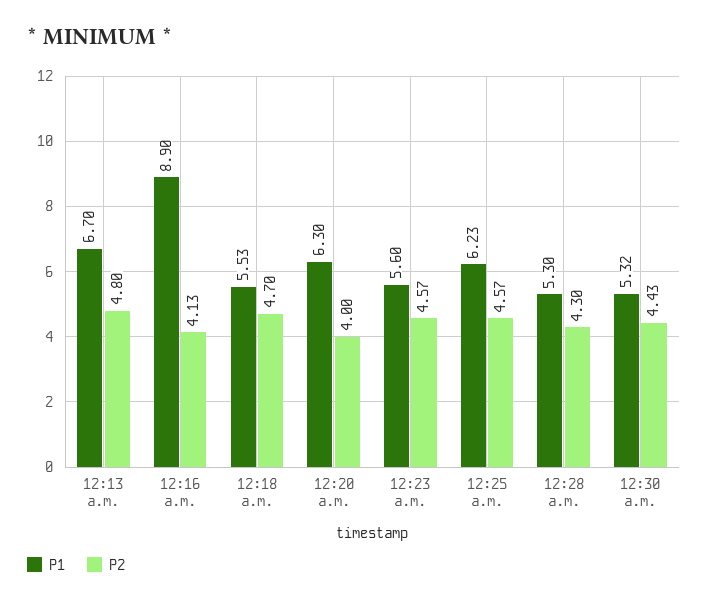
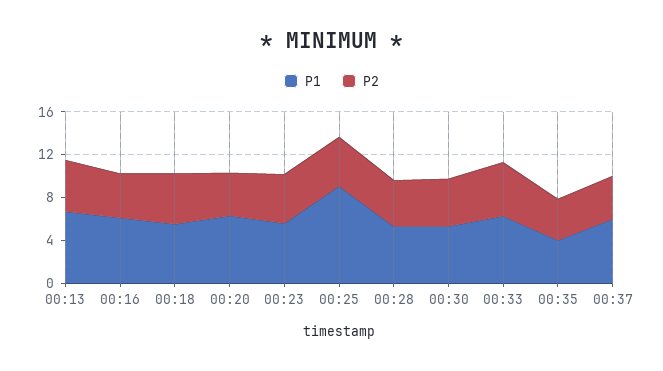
P1, 12:16 a.m.: 8.9 -> 6
P1, 12:25 a.m.: 6.23 -> 9
P1, 00:33: none -> 6
P2, 00:33: none -> 5
P1, 00:35: none -> 4
P2, 00:35: none -> 4
P1, 00:37: none -> 6
P2, 00:37: none -> 4

